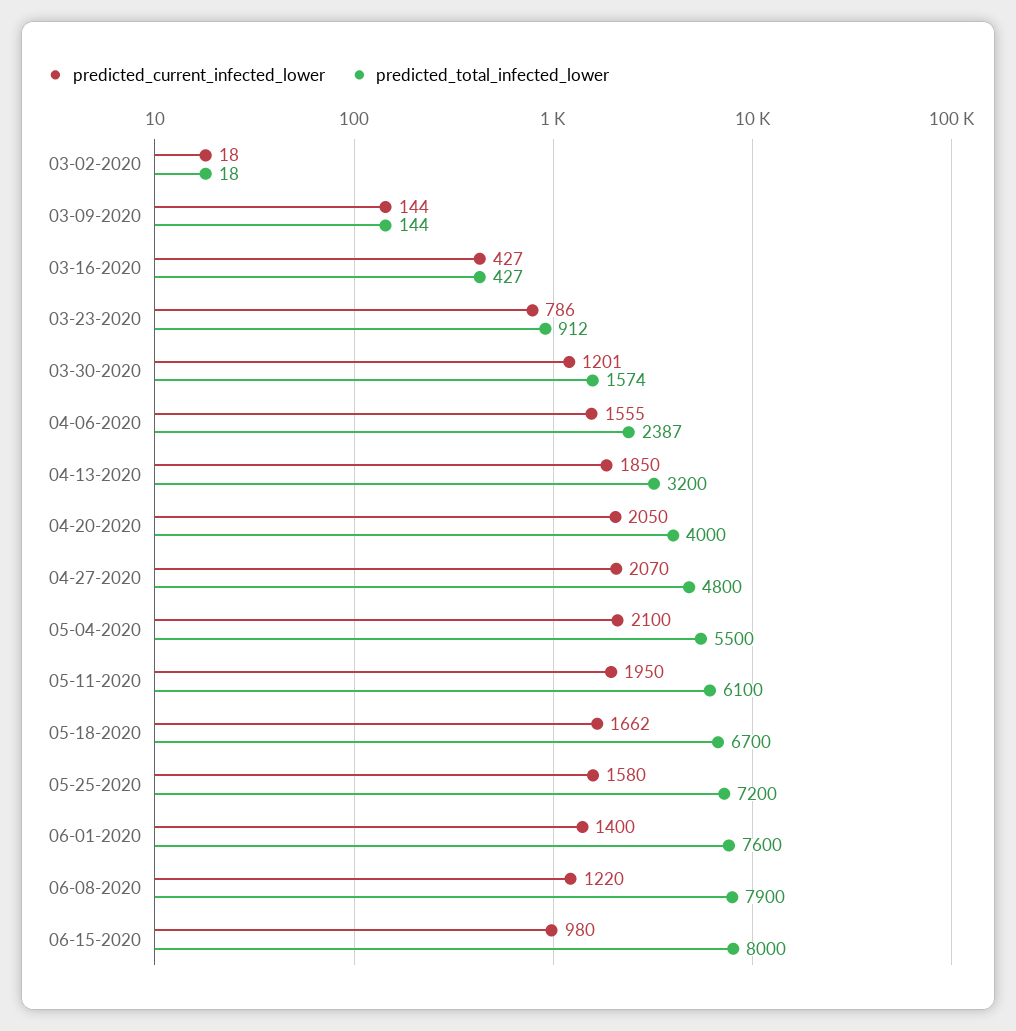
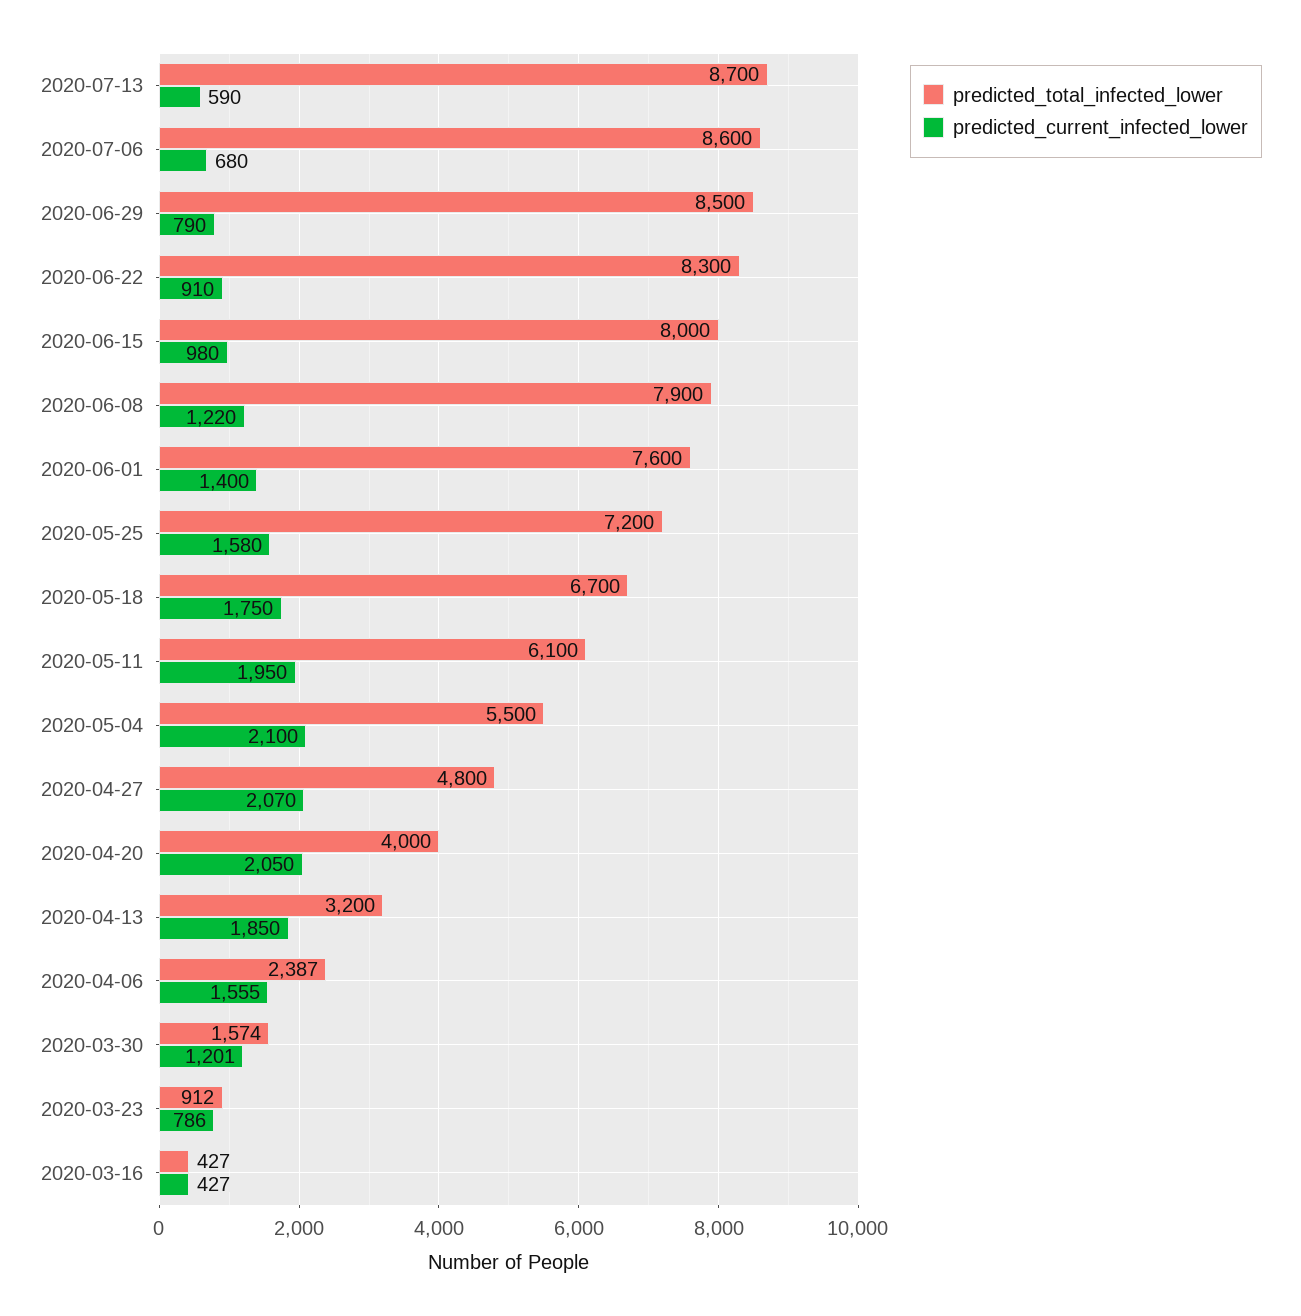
predicted_current_infected_lower, 03-02-2020: 18 -> none
predicted_total_infected_lower, 03-02-2020: 18 -> none
predicted_current_infected_lower, 03-09-2020: 144 -> none
predicted_total_infected_lower, 03-09-2020: 144 -> none
predicted_current_infected_lower, 05-18-2020: 1662 -> 1750
predicted_total_infected_lower, 2020-07-13: none -> 8700
predicted_current_infected_lower, 2020-07-13: none -> 590
predicted_total_infected_lower, 2020-07-06: none -> 8600
predicted_current_infected_lower, 2020-07-06: none -> 680
predicted_total_infected_lower, 2020-06-29: none -> 8500
predicted_current_infected_lower, 2020-06-29: none -> 790
predicted_total_infected_lower, 2020-06-22: none -> 8300
predicted_current_infected_lower, 2020-06-22: none -> 910

